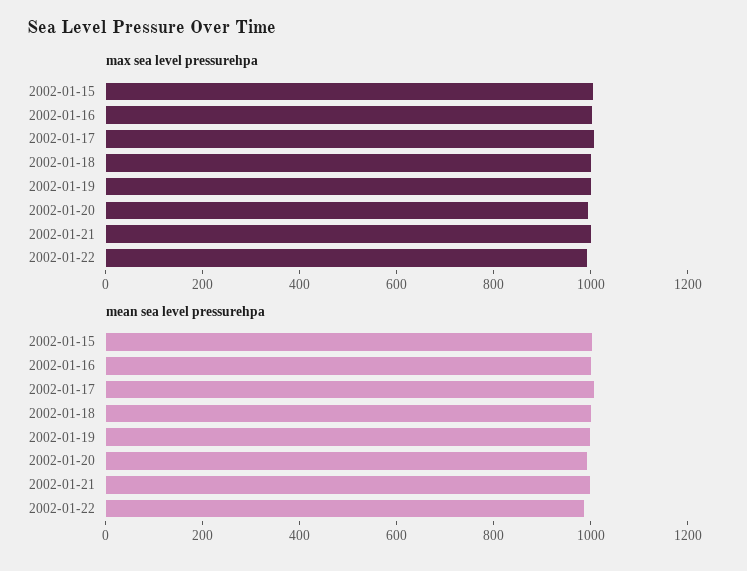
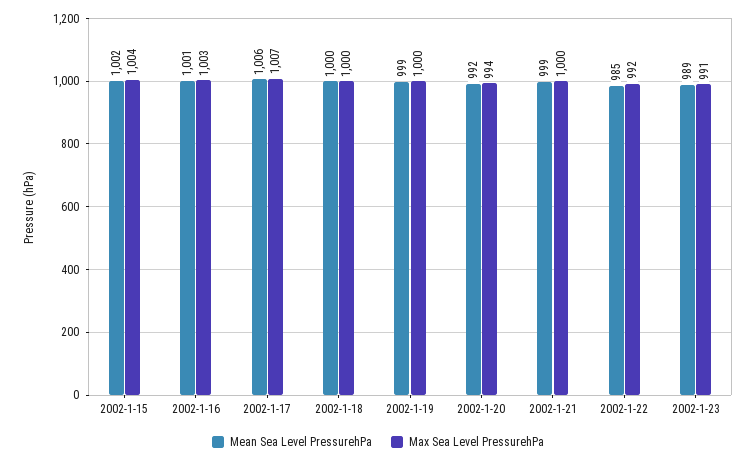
mean sea level pressurehpa, 2002-1-23: none -> 989
max sea level pressurehpa, 2002-1-23: none -> 991

